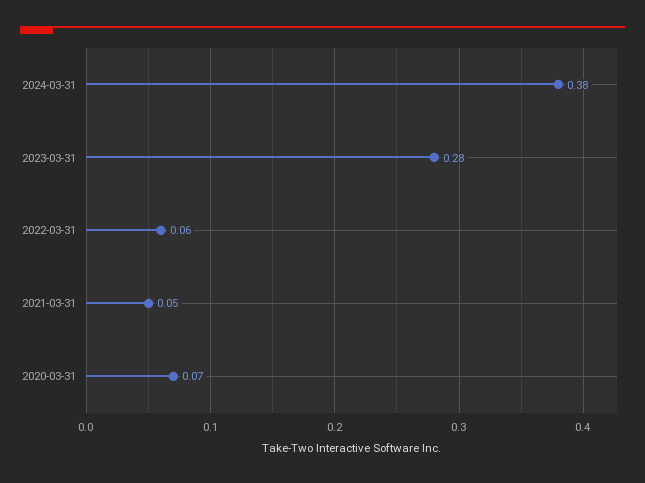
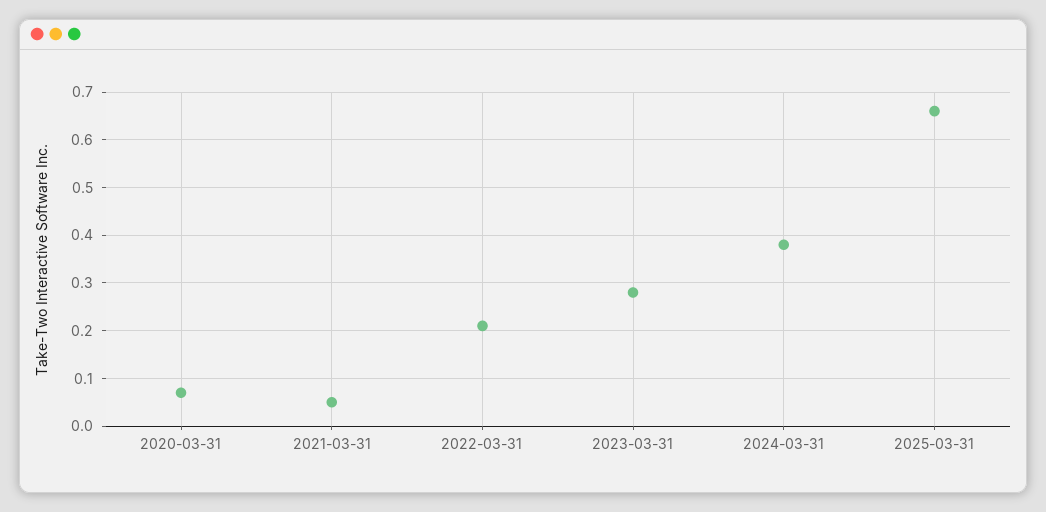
2022-03-31: 0.06 -> 0.2
2025-03-31: none -> 0.65

